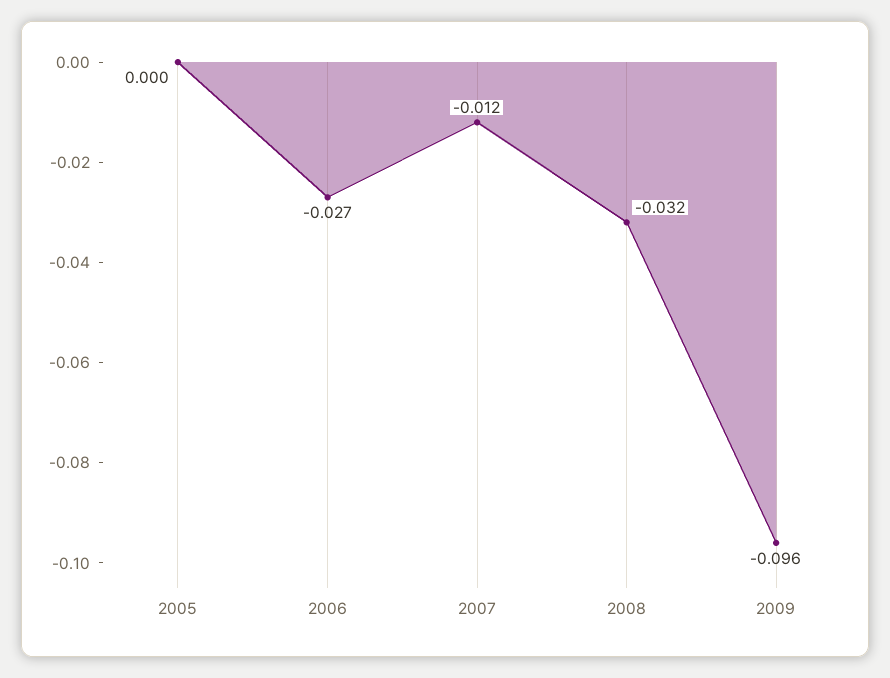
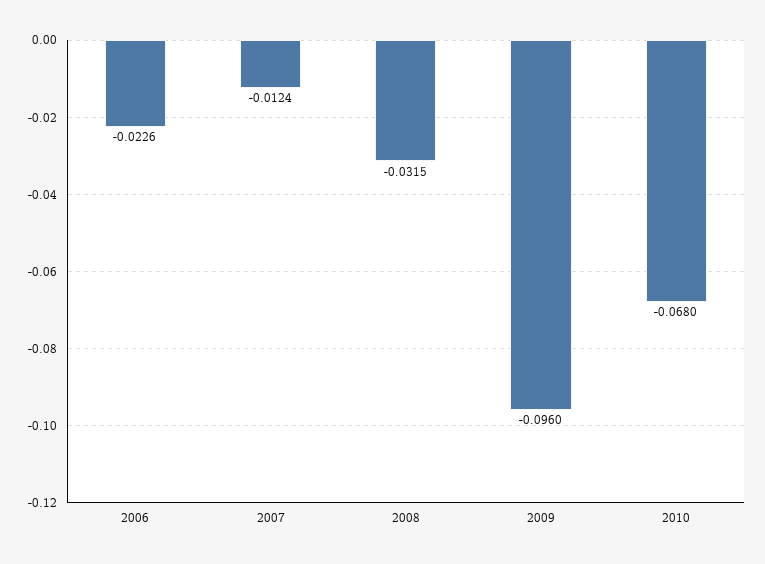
2005: 0 -> none
2006: -0.027 -> -0.0226
2010: none -> -0.068

